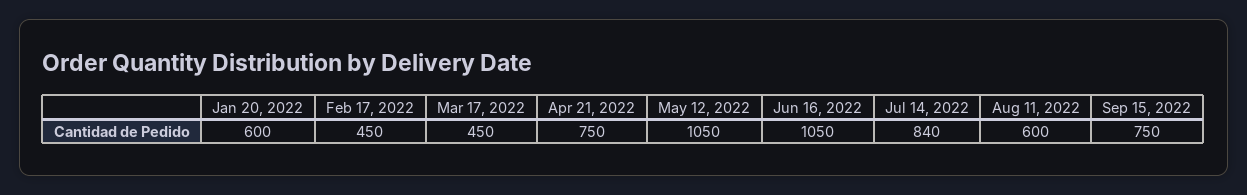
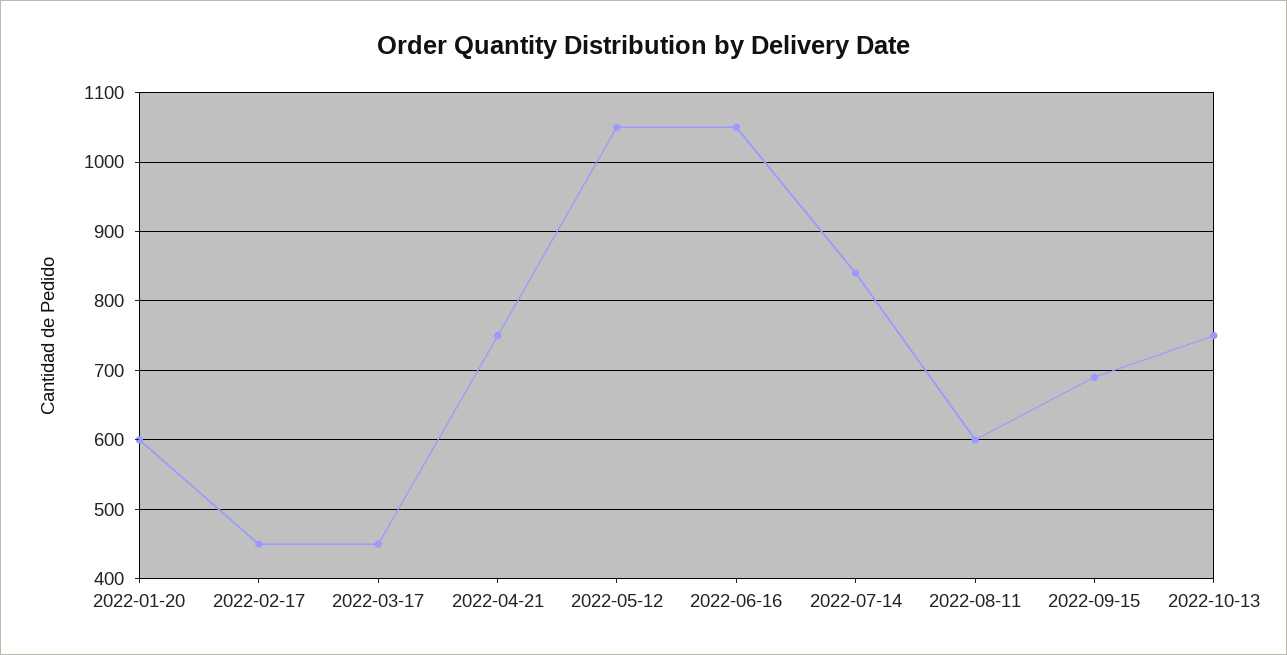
Sep 15, 2022: 750 -> 690
2022-10-13: none -> 750

